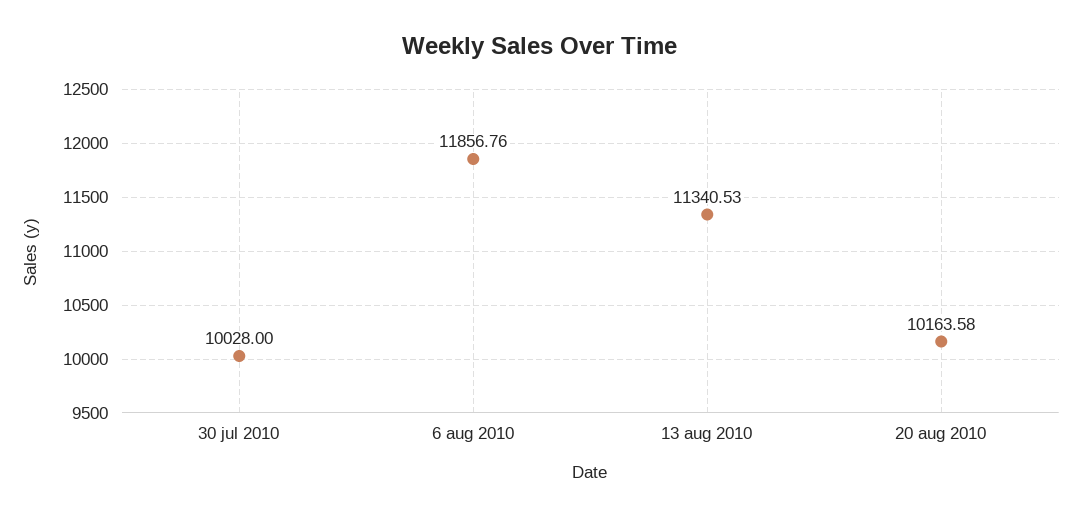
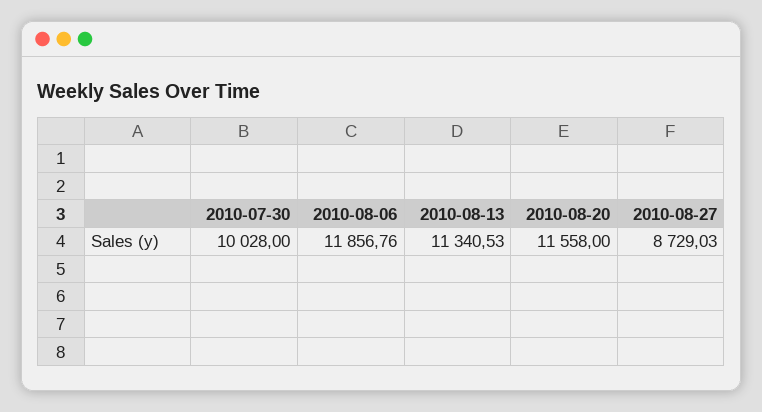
20 aug 2010: 10163.58 -> 11558
2010-08-27: none -> 8729.03

